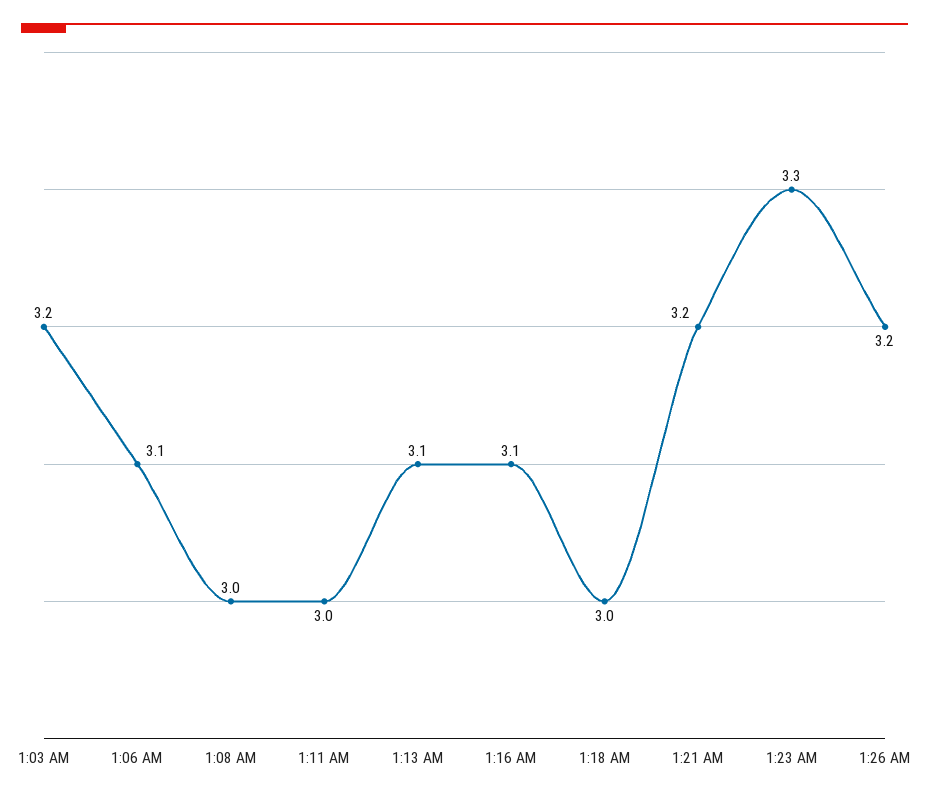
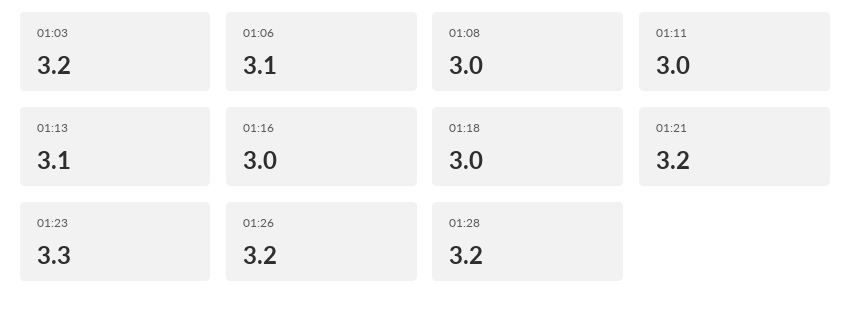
1:16 AM: 3.1 -> 3
01:28: none -> 3.2

